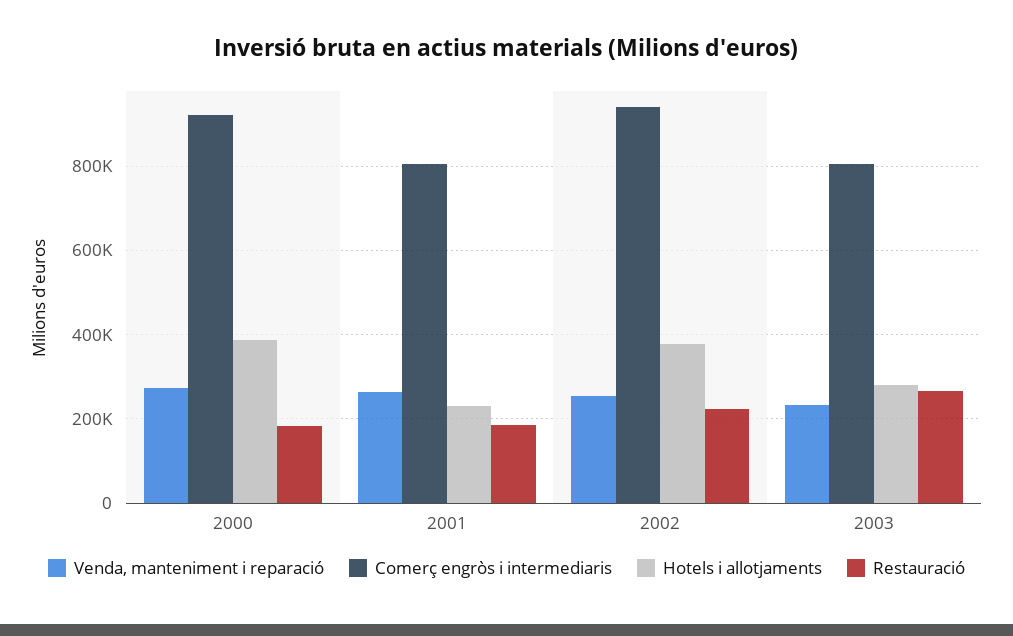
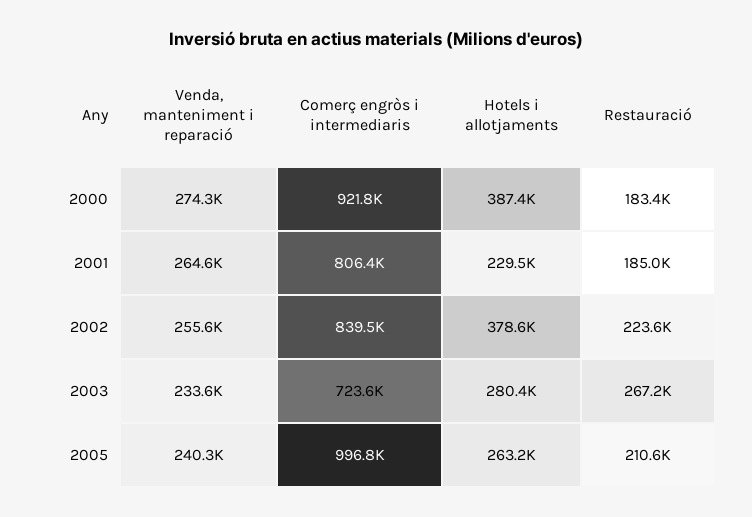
Comerç engròs i intermediaris, 2002: 940000 -> 839500
Comerç engròs i intermediaris, 2003: 800000 -> 723600
Venda, manteniment i reparació, 2005: none -> 240300
Comerç engròs i intermediaris, 2005: none -> 996800
Hotels i allotjaments, 2005: none -> 263200
Restauració, 2005: none -> 210600

